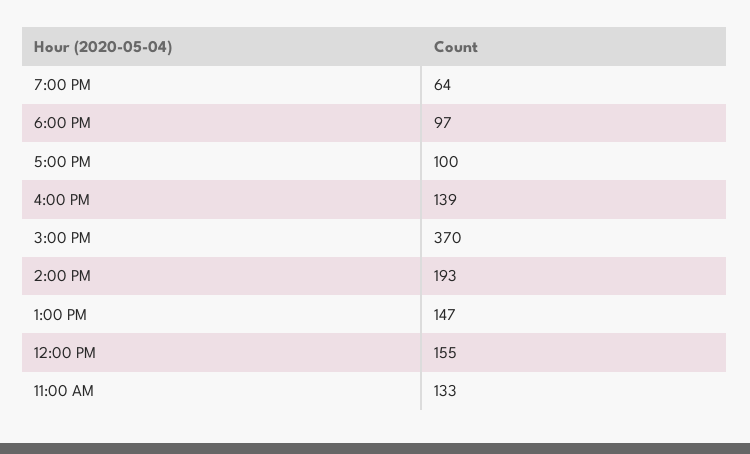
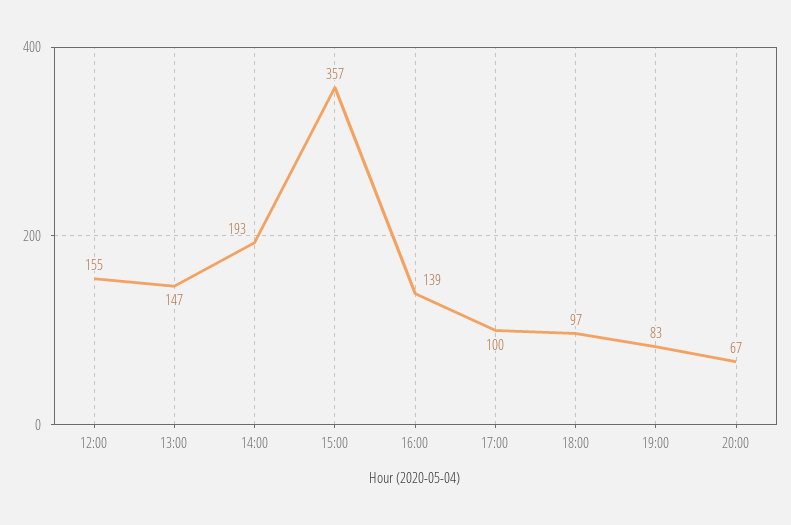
7:00 PM: 64 -> 83
3:00 PM: 370 -> 357
11:00 AM: 133 -> none
20:00: none -> 67

